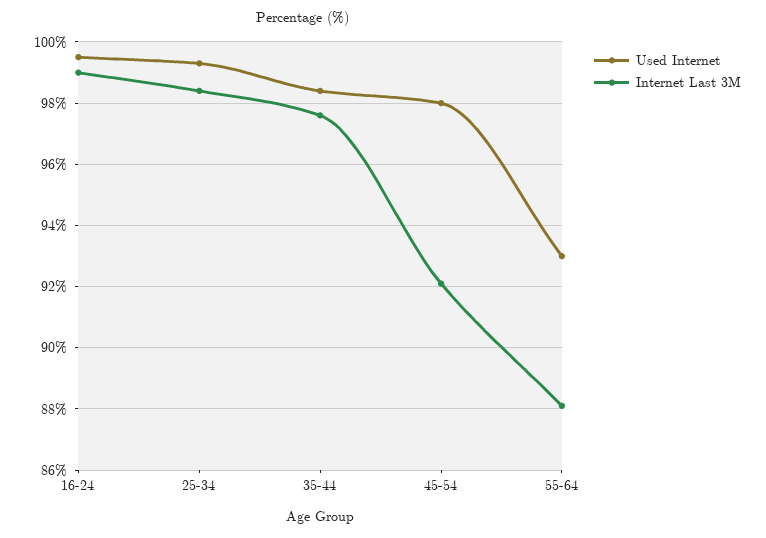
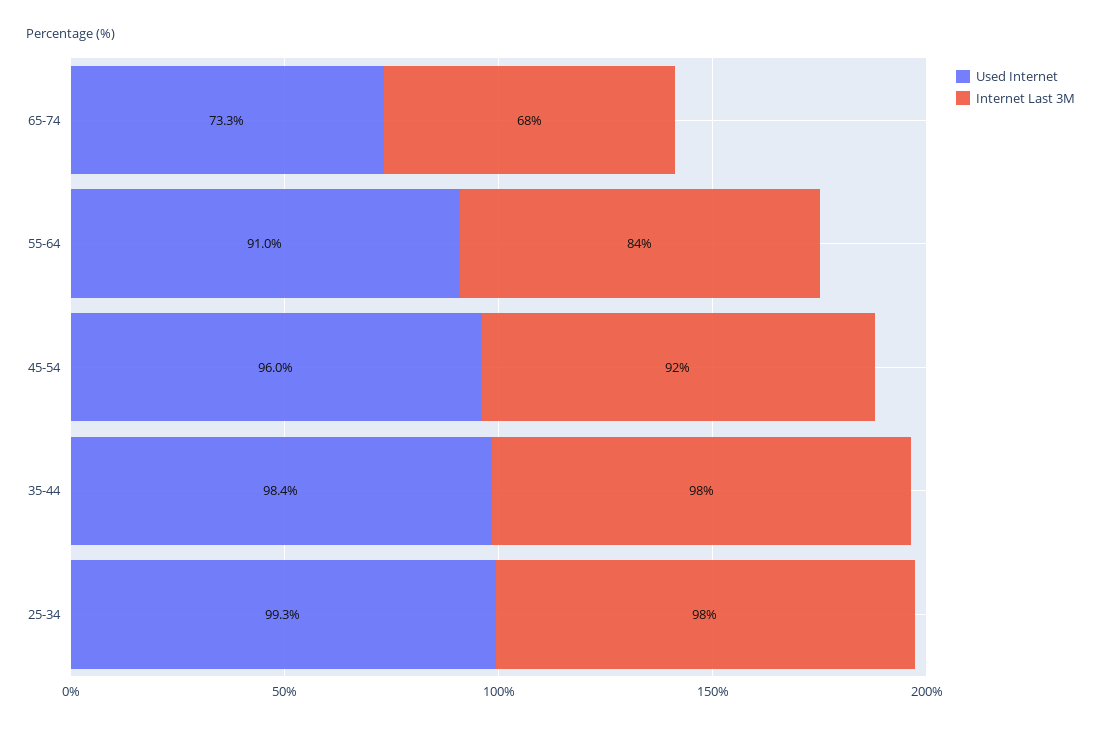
Used Internet, 16-24: 99.5 -> none
Internet Last 3M, 16-24: 99 -> none
Used Internet, 45-54: 98 -> 96
Used Internet, 55-64: 93 -> 91
Internet Last 3M, 55-64: 88 -> 84
Used Internet, 65-74: none -> 73.3
Internet Last 3M, 65-74: none -> 68

